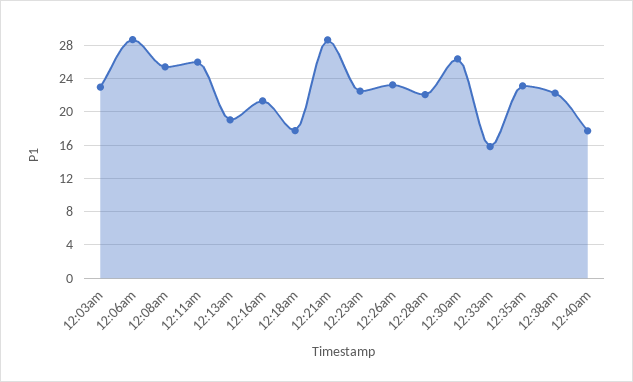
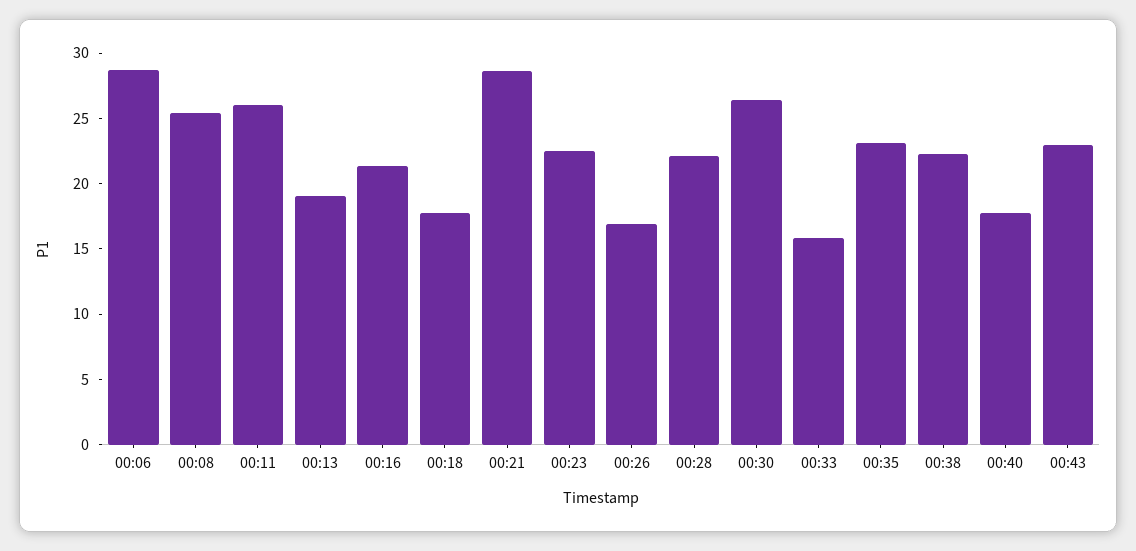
12:03am: 23 -> none
12:26am: 23 -> 17
00:43: none -> 23

